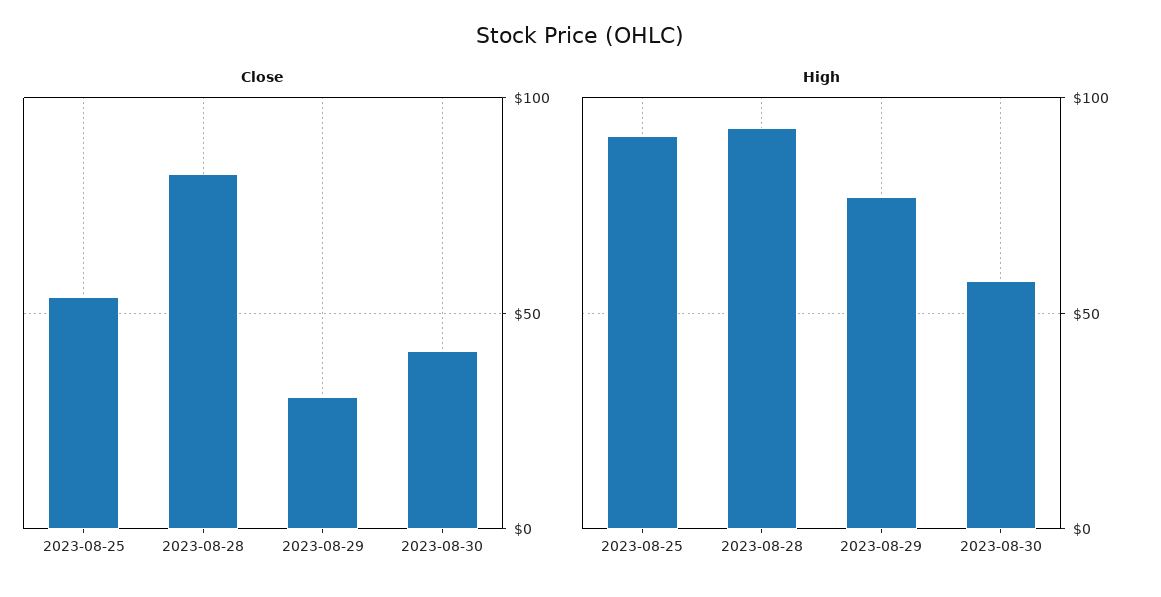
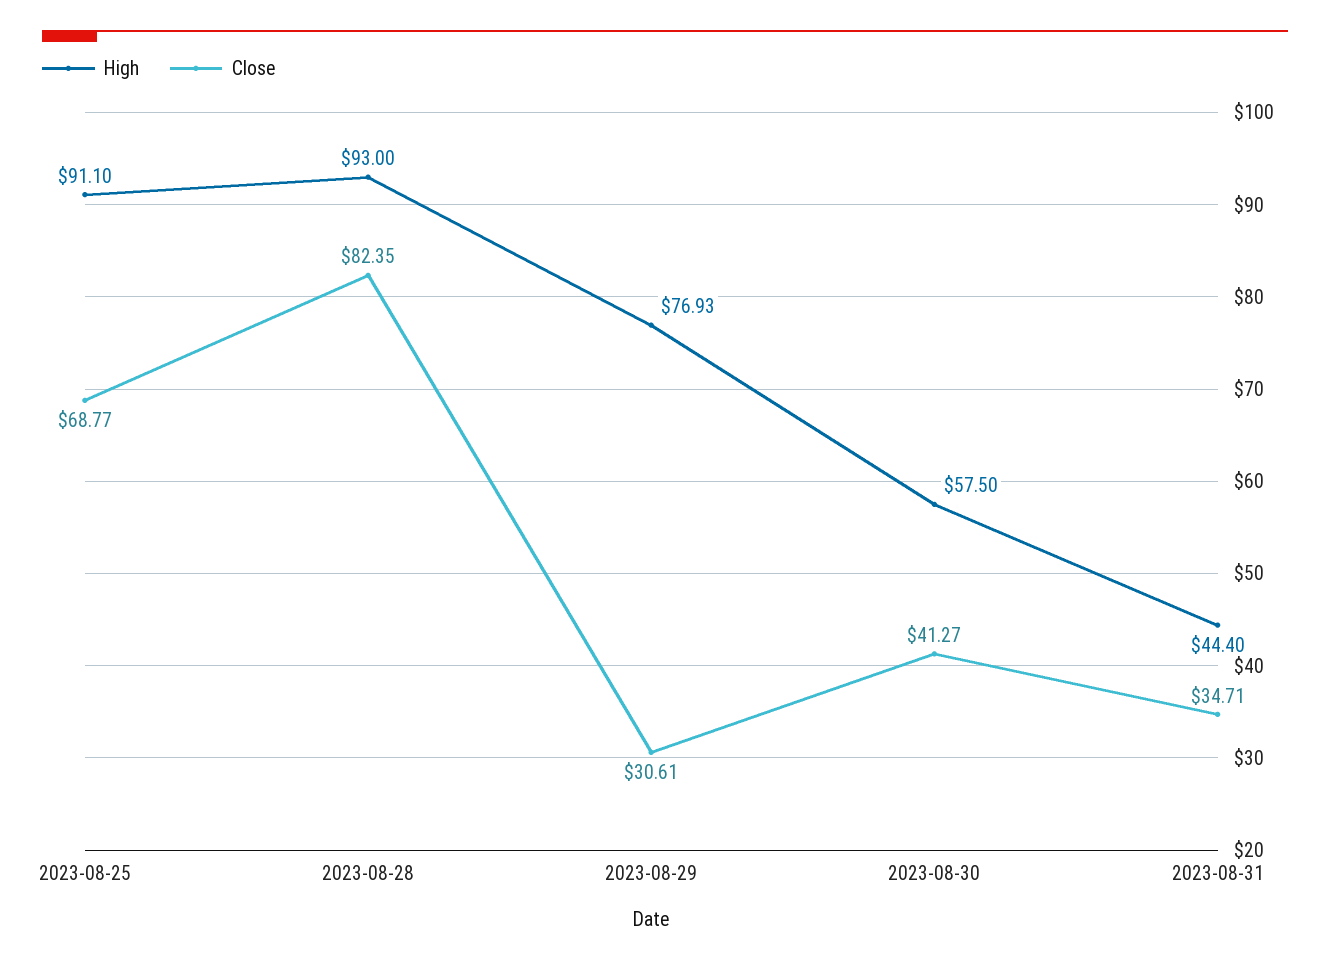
Close, 2023-08-25: 55 -> 68.77
High, 2023-08-31: none -> 44.4
Close, 2023-08-31: none -> 34.71

